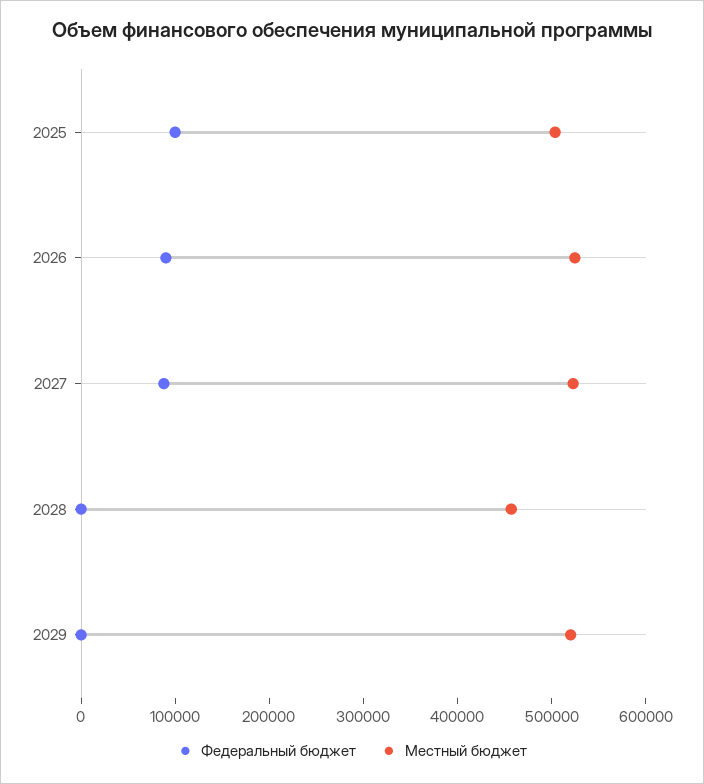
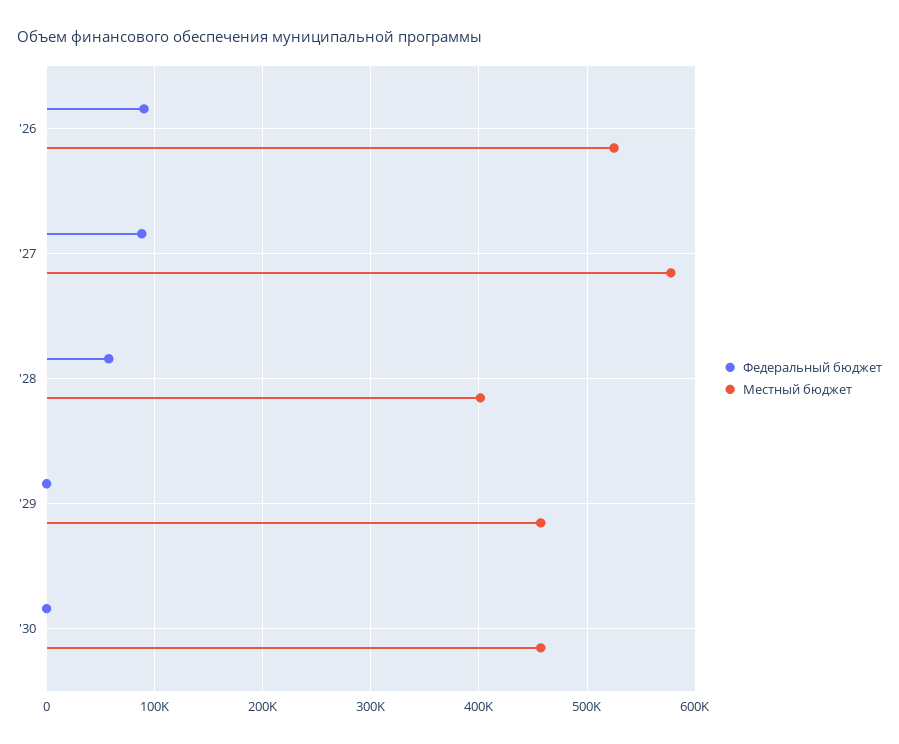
Федеральный бюджет, 2025: 100000 -> none
Местный бюджет, 2025: 500000 -> none
Местный бюджет, 2027: 520000 -> 580000
Федеральный бюджет, 2028: 0 -> 60000
Местный бюджет, 2028: 460000 -> 400000
Местный бюджет, 2029: 520000 -> 460000
Федеральный бюджет, '30: none -> 0
Местный бюджет, '30: none -> 460000

